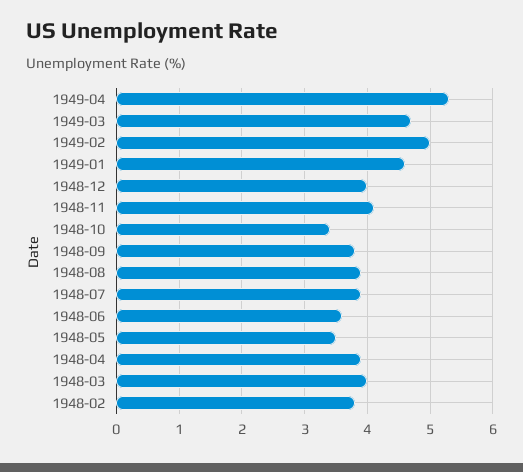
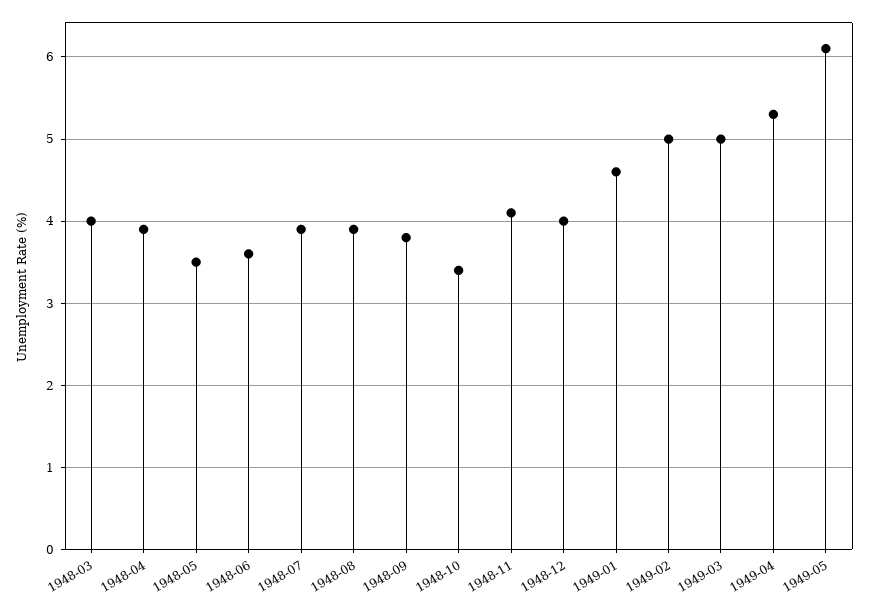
1949-03: 4.7 -> 5
1948-02: 3.8 -> none
1949-05: none -> 6.1

